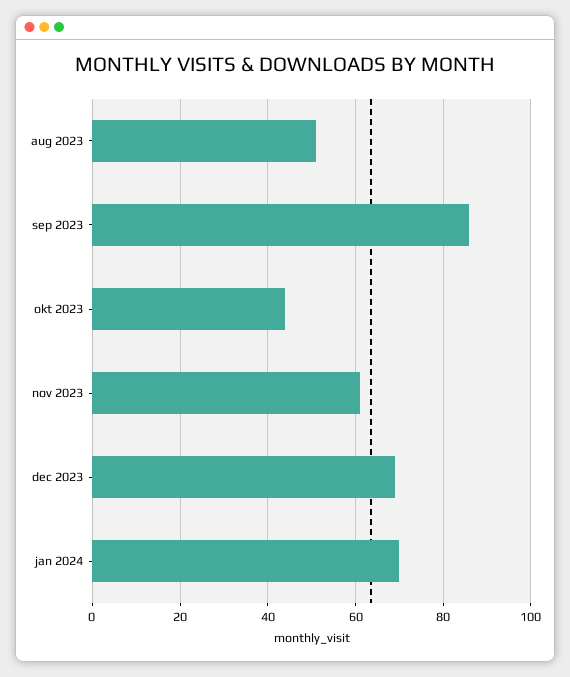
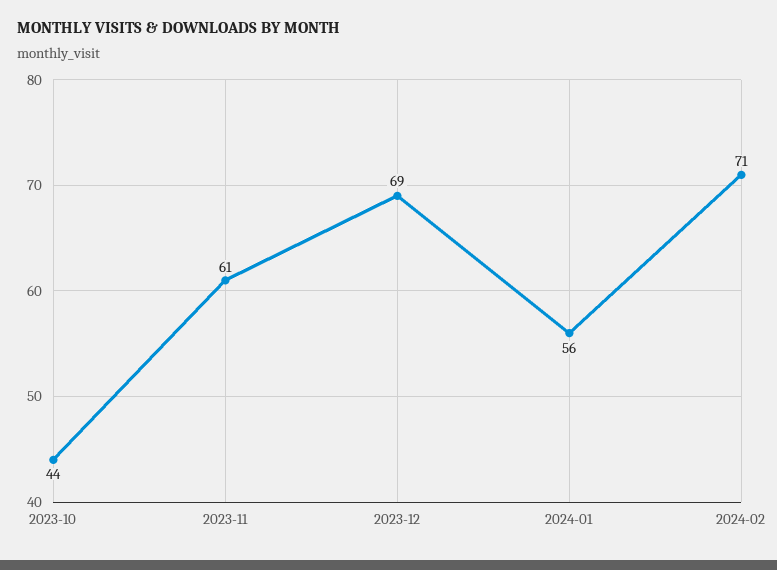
aug 2023: 50 -> none
sep 2023: 85 -> none
jan 2024: 70 -> 56
2024-02: none -> 71

